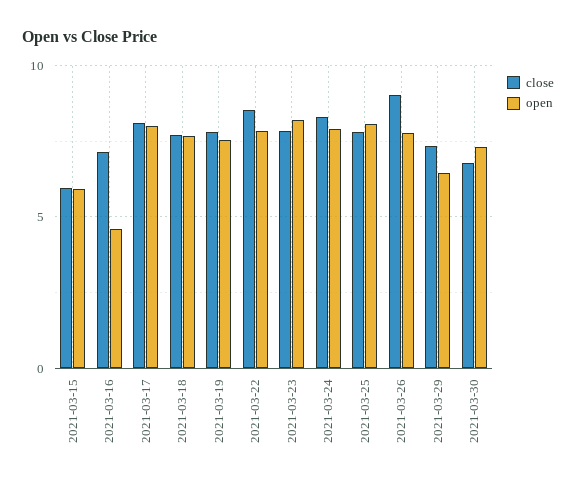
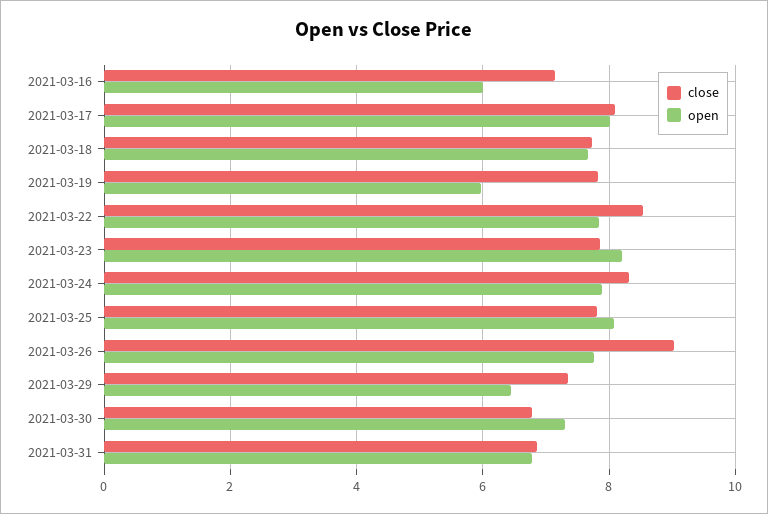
close, 2021-03-15: 6 -> none
open, 2021-03-15: 6 -> none
open, 2021-03-16: 4.5 -> 6
open, 2021-03-19: 7.5 -> 6
close, 2021-03-31: none -> 6.8
open, 2021-03-31: none -> 6.8

